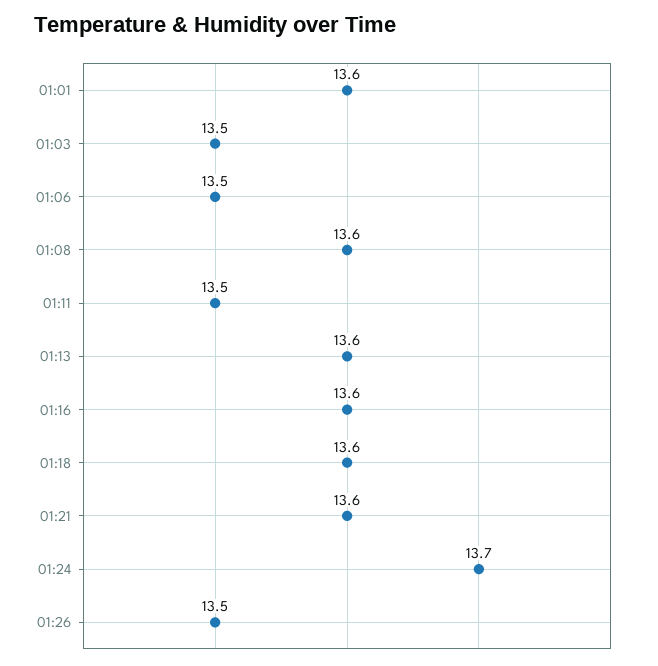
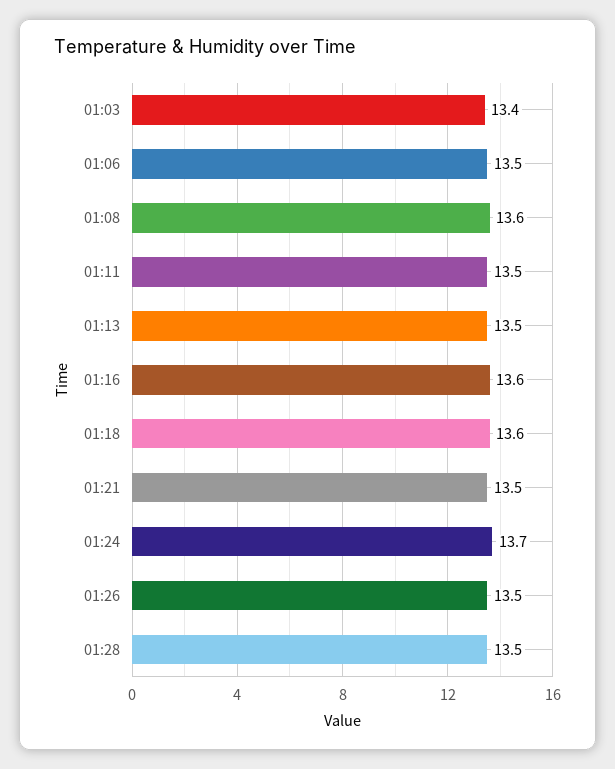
01:01: 13.6 -> none
01:03: 13.5 -> 13.4
01:13: 13.6 -> 13.5
01:21: 13.6 -> 13.5
01:28: none -> 13.5

